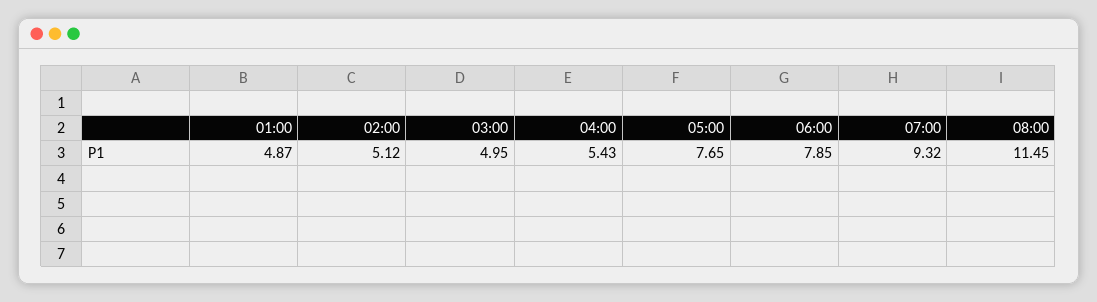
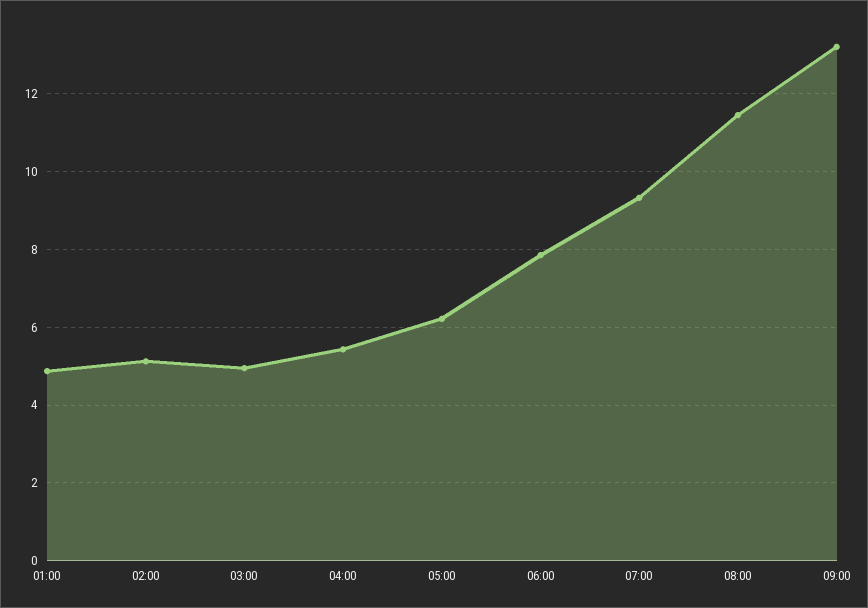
05:00: 7.65 -> 6.2
09:00: none -> 13.2

